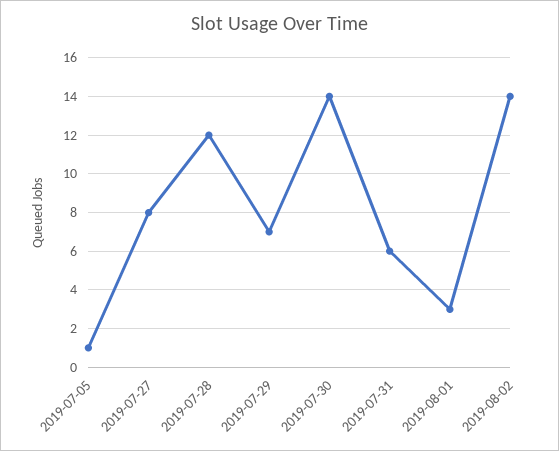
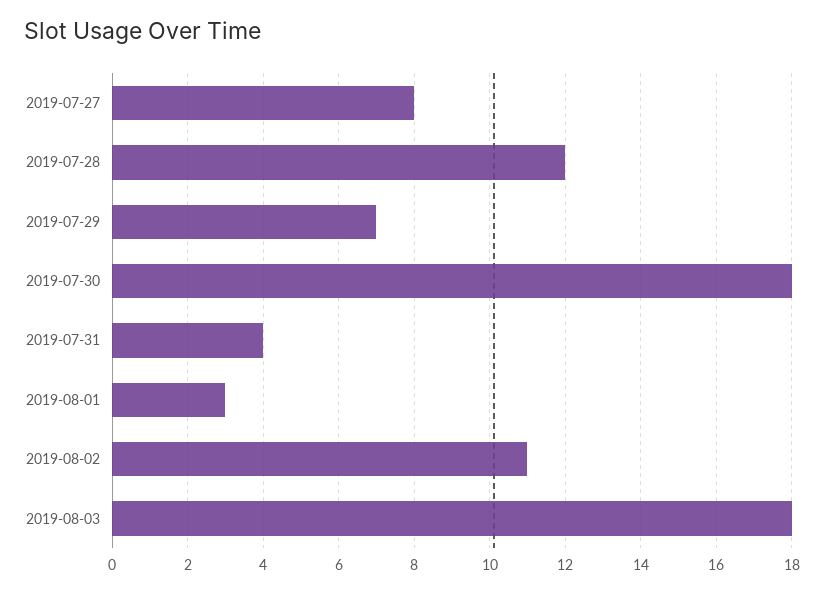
2019-07-05: 1 -> none
2019-07-30: 14 -> 18
2019-07-31: 6 -> 4
2019-08-02: 14 -> 11
2019-08-03: none -> 18

